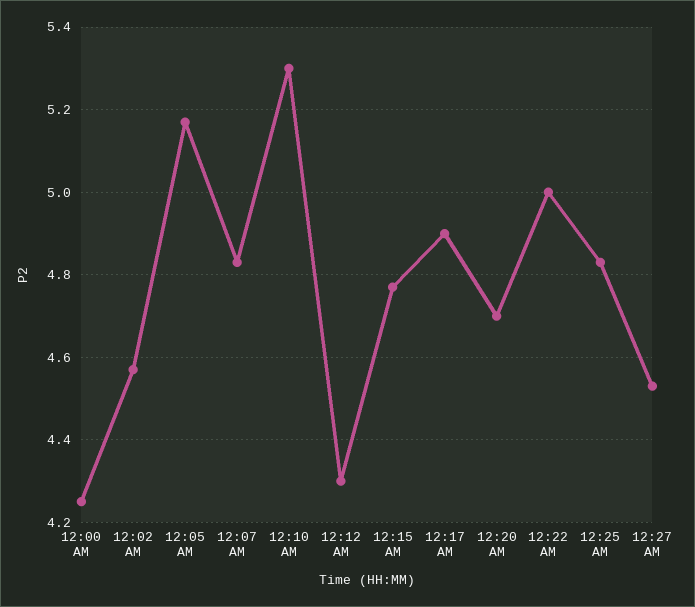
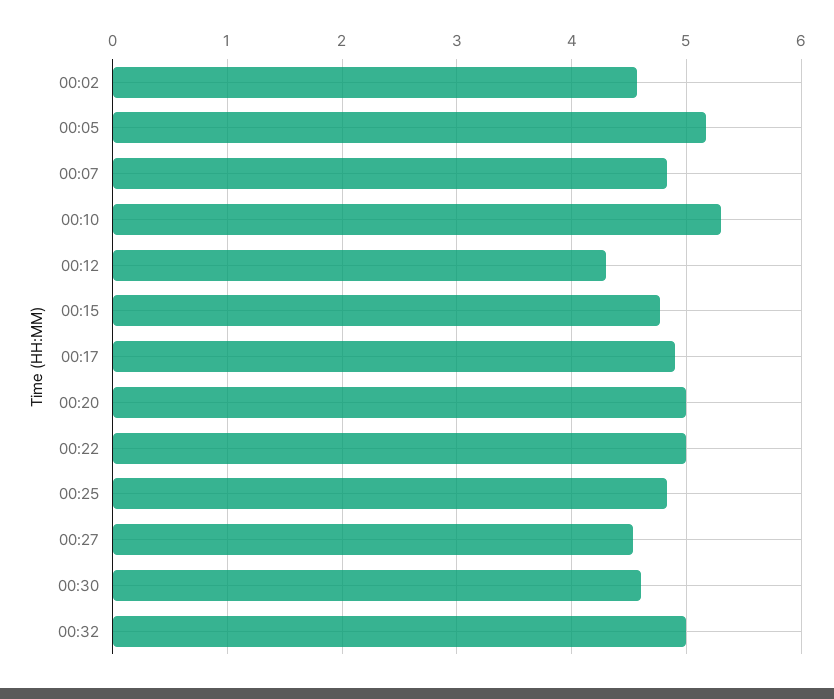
12:00 AM: 4.25 -> none
12:20 AM: 4.7 -> 5
00:30: none -> 4.6
00:32: none -> 5

